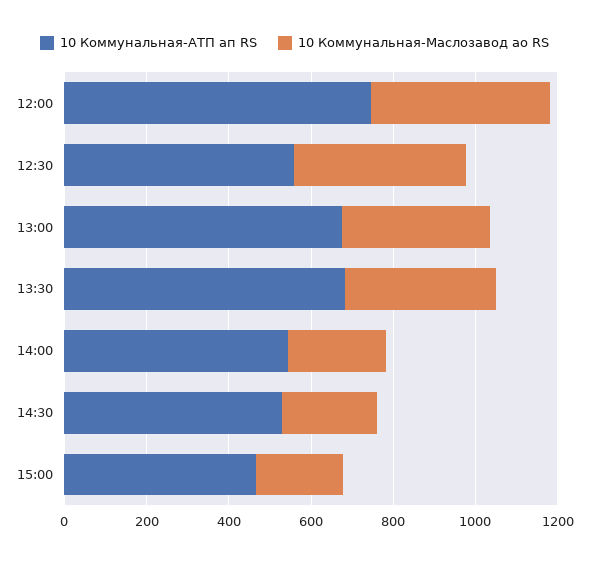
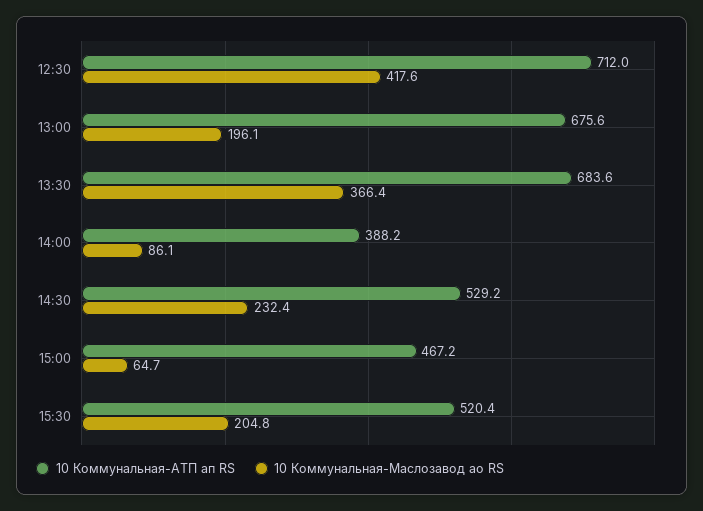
10 Коммунальная-АТП ап RS, 12:00: 750 -> none
10 Коммунальная-Маслозавод ао RS, 12:00: 450 -> none
10 Коммунальная-АТП ап RS, 12:30: 550 -> 712
10 Коммунальная-Маслозавод ао RS, 13:00: 350 -> 196.1
10 Коммунальная-АТП ап RS, 14:00: 550 -> 388.2
10 Коммунальная-Маслозавод ао RS, 14:00: 250 -> 86.1
10 Коммунальная-Маслозавод ао RS, 15:00: 200 -> 64.7
10 Коммунальная-АТП ап RS, 15:30: none -> 520.4
10 Коммунальная-Маслозавод ао RS, 15:30: none -> 204.8

